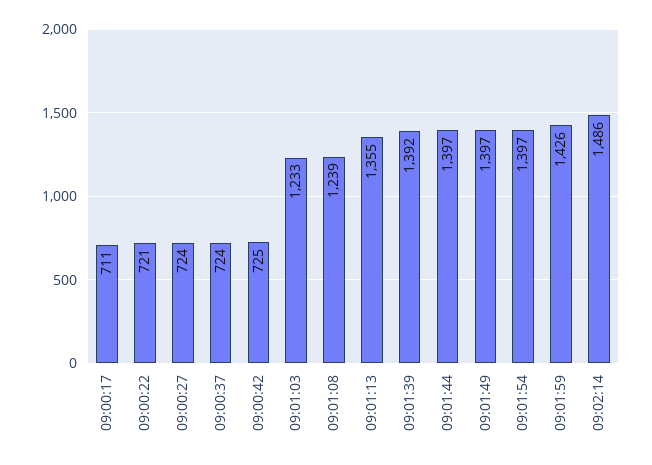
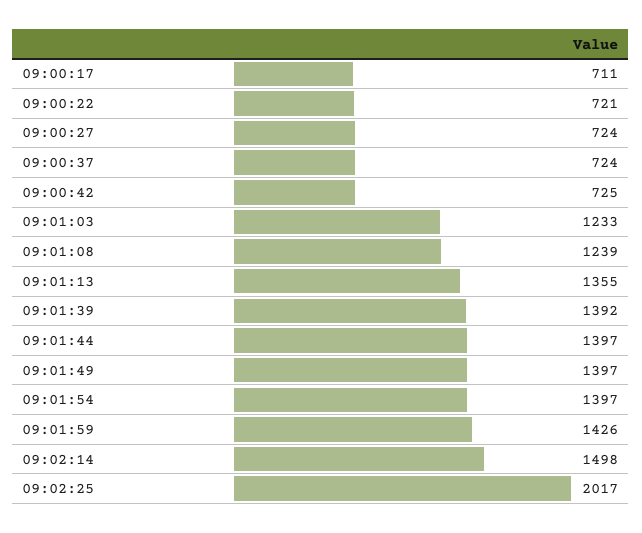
09:02:14: 1486 -> 1498
09:02:25: none -> 2017

